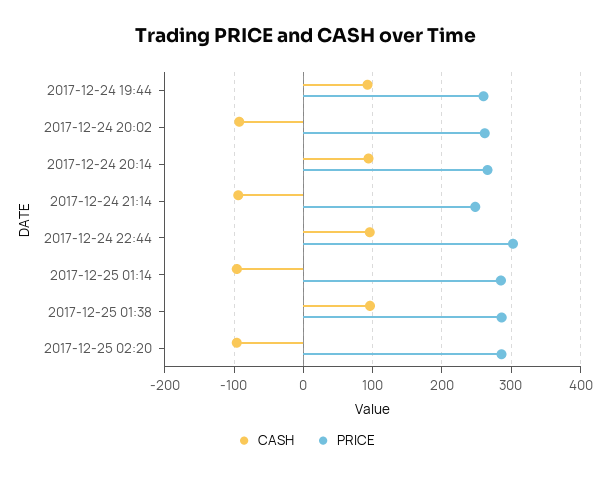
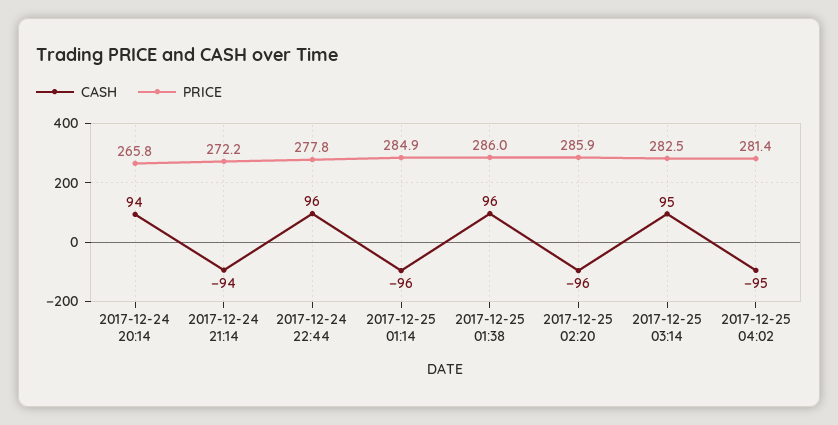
CASH, 2017-12-24 19:44: 90 -> none
PRICE, 2017-12-24 19:44: 260 -> none
CASH, 2017-12-24 20:02: -90 -> none
PRICE, 2017-12-24 20:02: 260 -> none
PRICE, 2017-12-24 21:14: 250 -> 272.2
PRICE, 2017-12-24 22:44: 300 -> 277.8
CASH, 2017-12-25 03:14: none -> 95
PRICE, 2017-12-25 03:14: none -> 282.5
CASH, 2017-12-25 04:02: none -> -95
PRICE, 2017-12-25 04:02: none -> 281.4

